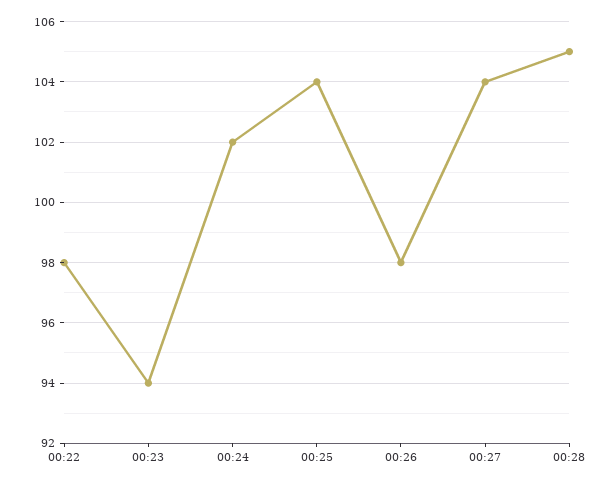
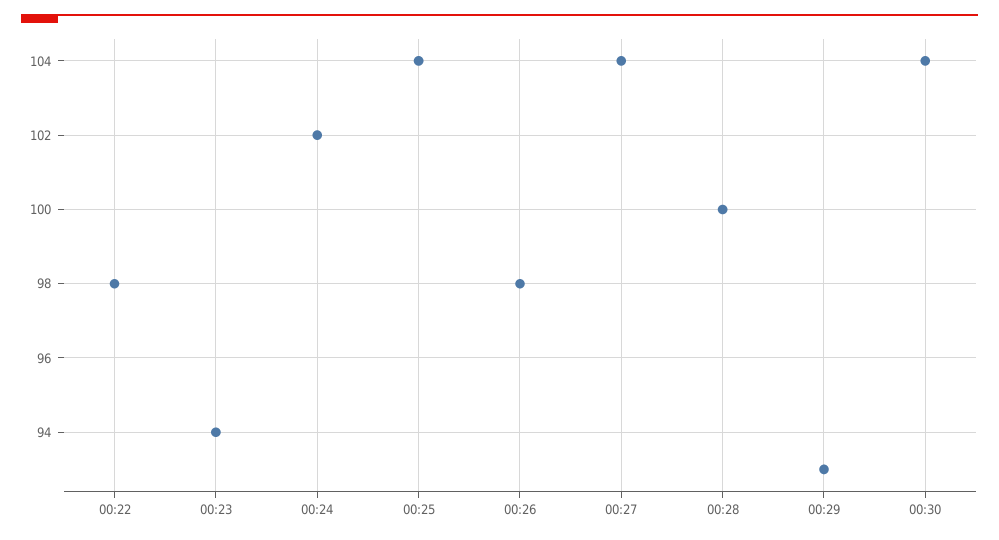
00:28: 105 -> 100
00:29: none -> 93
00:30: none -> 104

